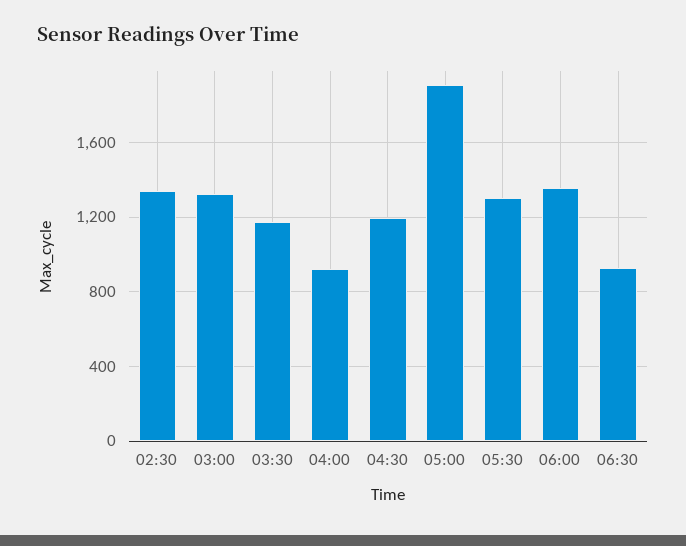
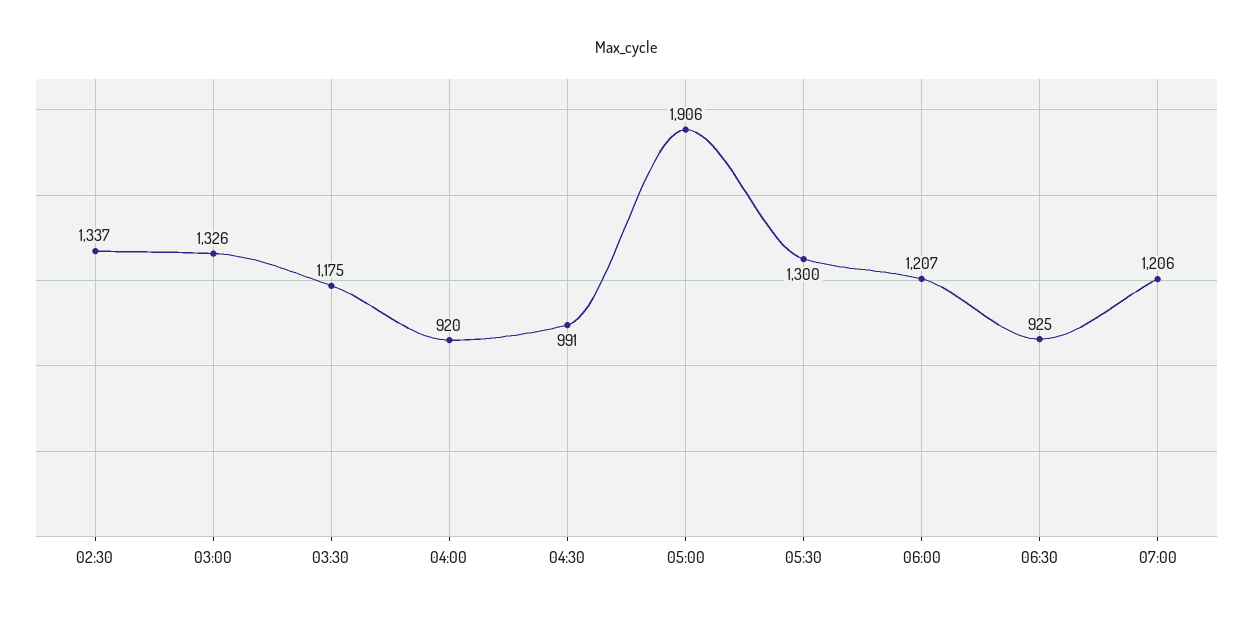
04:30: 1200 -> 991
06:00: 1350 -> 1207
07:00: none -> 1206

